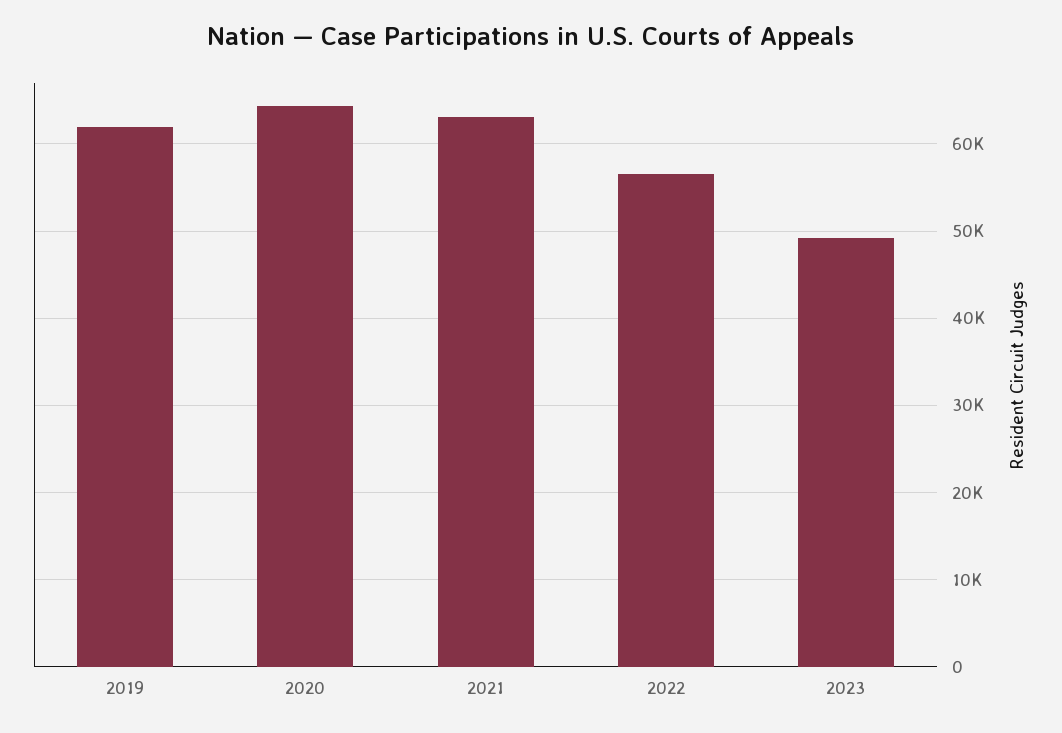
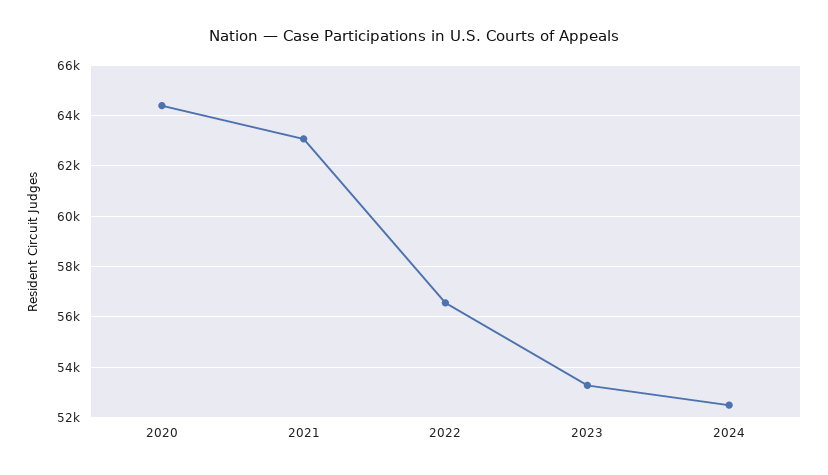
2019: 62000 -> none
2023: 49000 -> 53250
2024: none -> 52500

